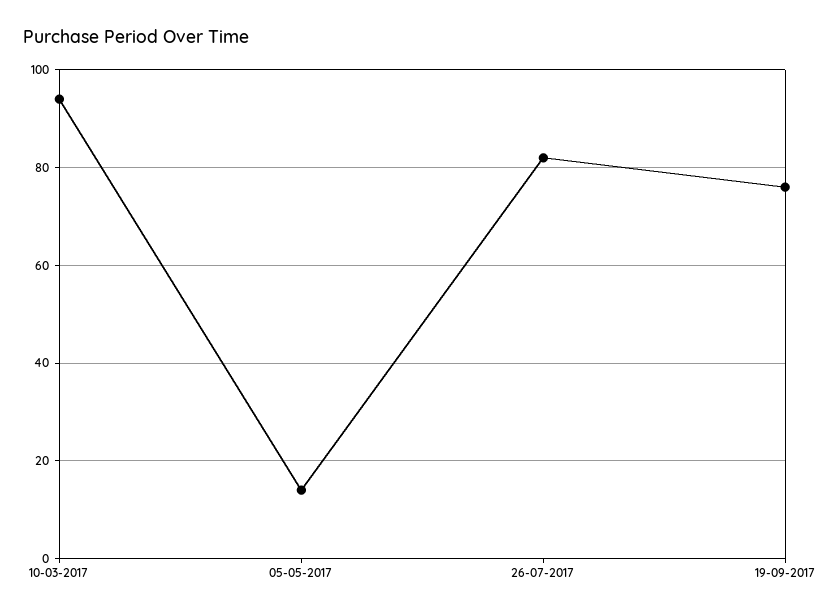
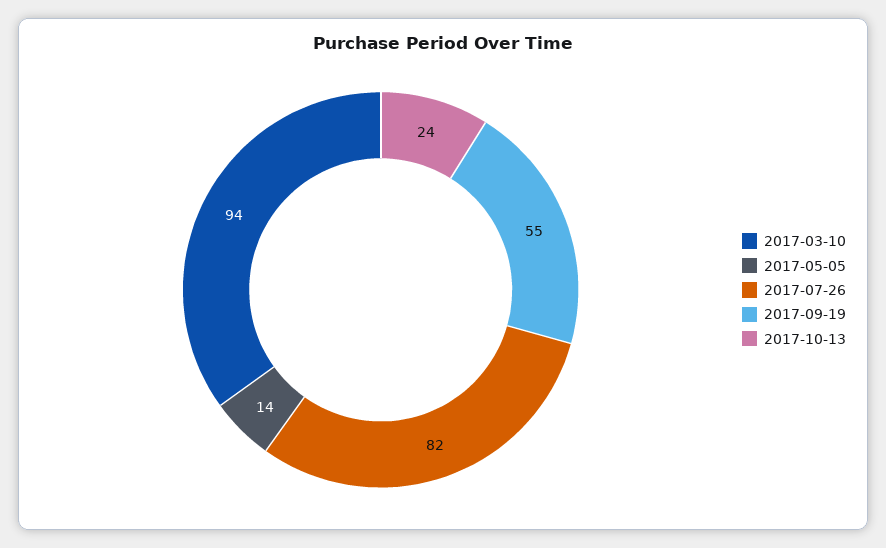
19-09-2017: 75 -> 55
2017-10-13: none -> 24

